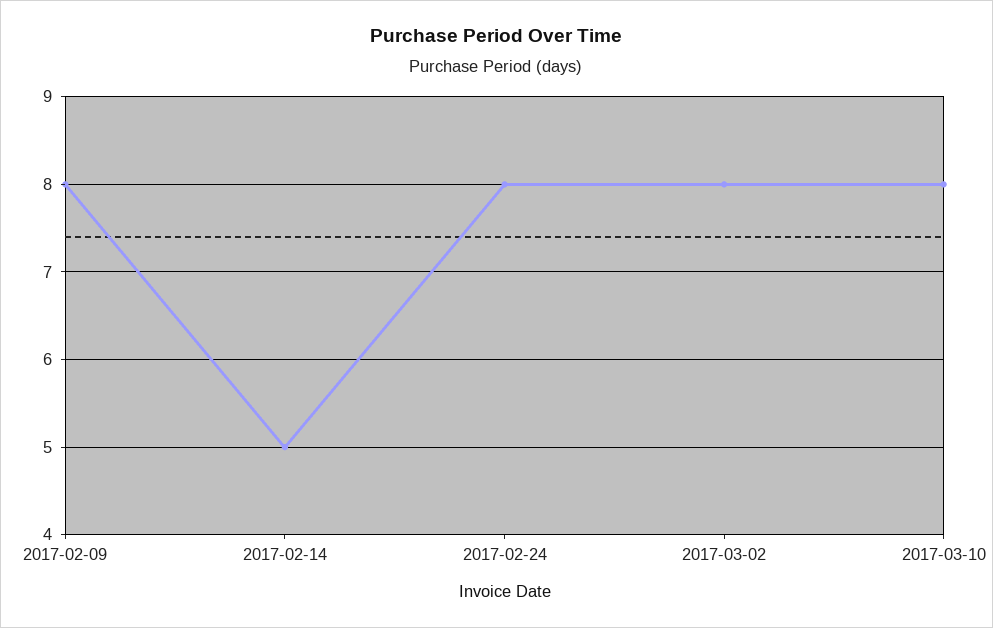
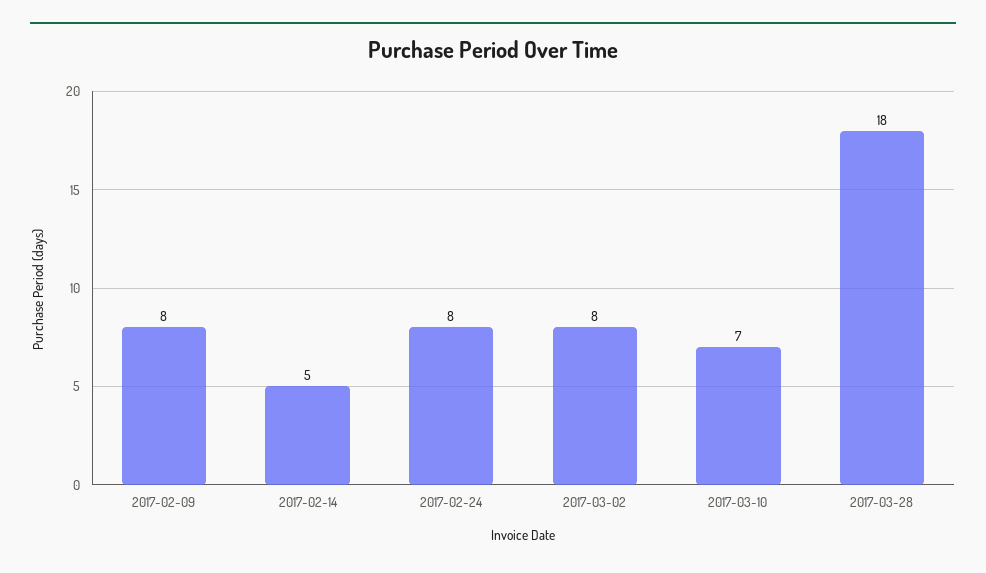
2017-03-10: 8 -> 7
2017-03-28: none -> 18

